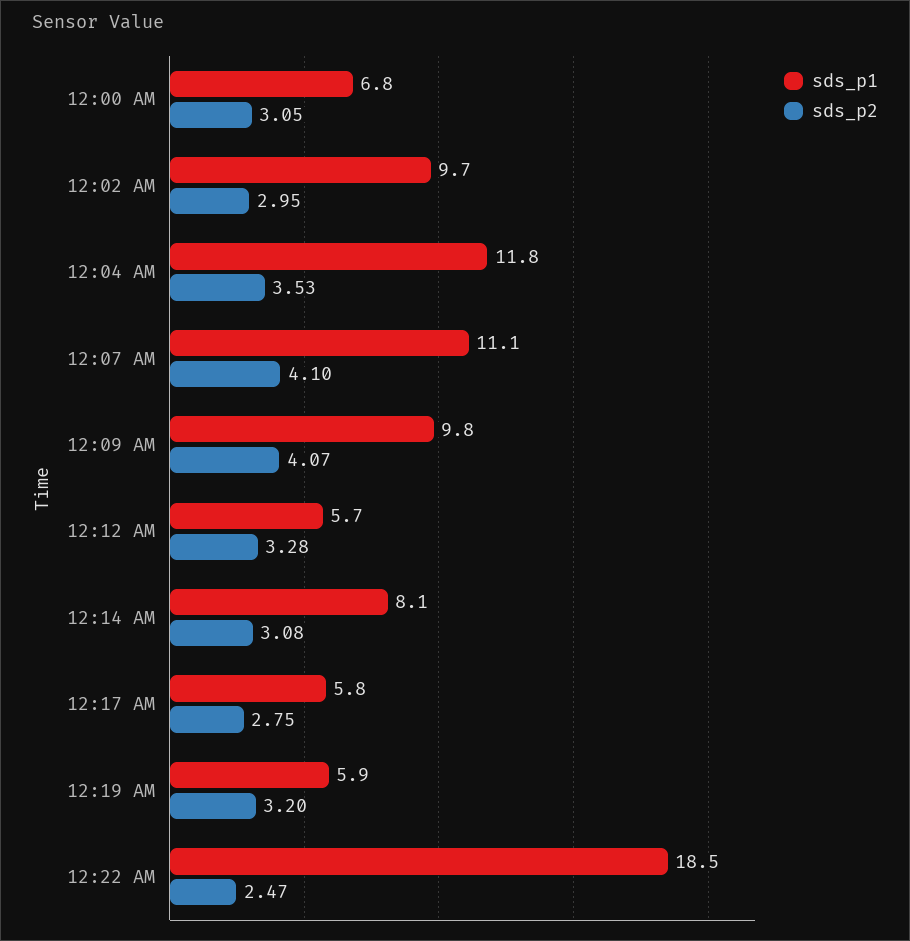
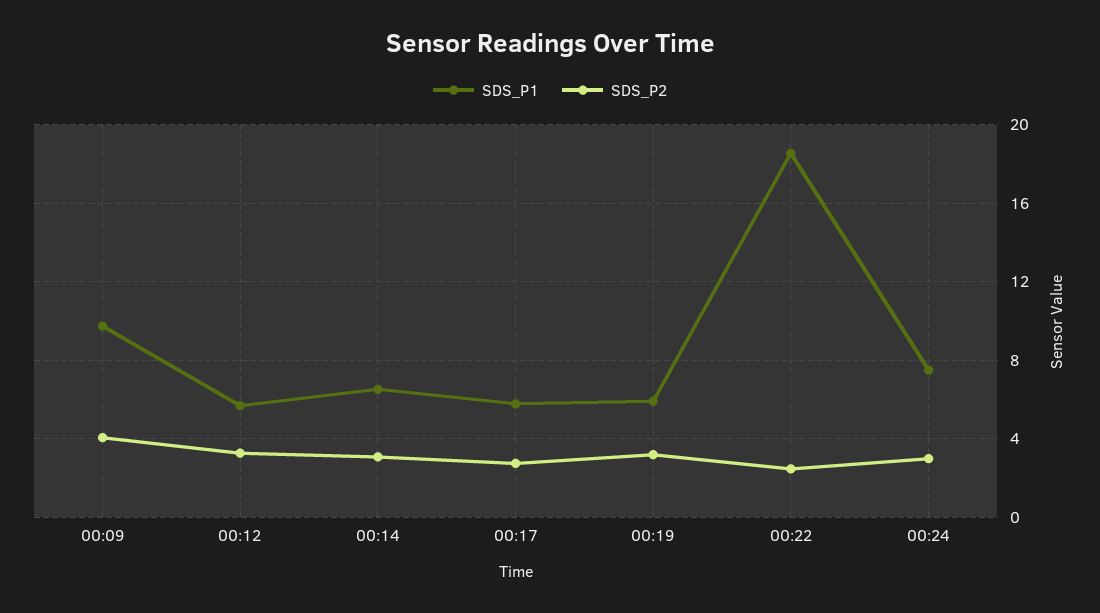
sds_p1, 12:00 AM: 6.8 -> none
sds_p2, 12:00 AM: 3.05 -> none
sds_p1, 12:02 AM: 9.7 -> none
sds_p2, 12:02 AM: 2.95 -> none
sds_p1, 12:04 AM: 11.8 -> none
sds_p2, 12:04 AM: 3.53 -> none
sds_p1, 12:07 AM: 11.1 -> none
sds_p2, 12:07 AM: 4.1 -> none
sds_p1, 12:14 AM: 8.1 -> 6.5
sds_p1, 00:24: none -> 7.5
sds_p2, 00:24: none -> 3

